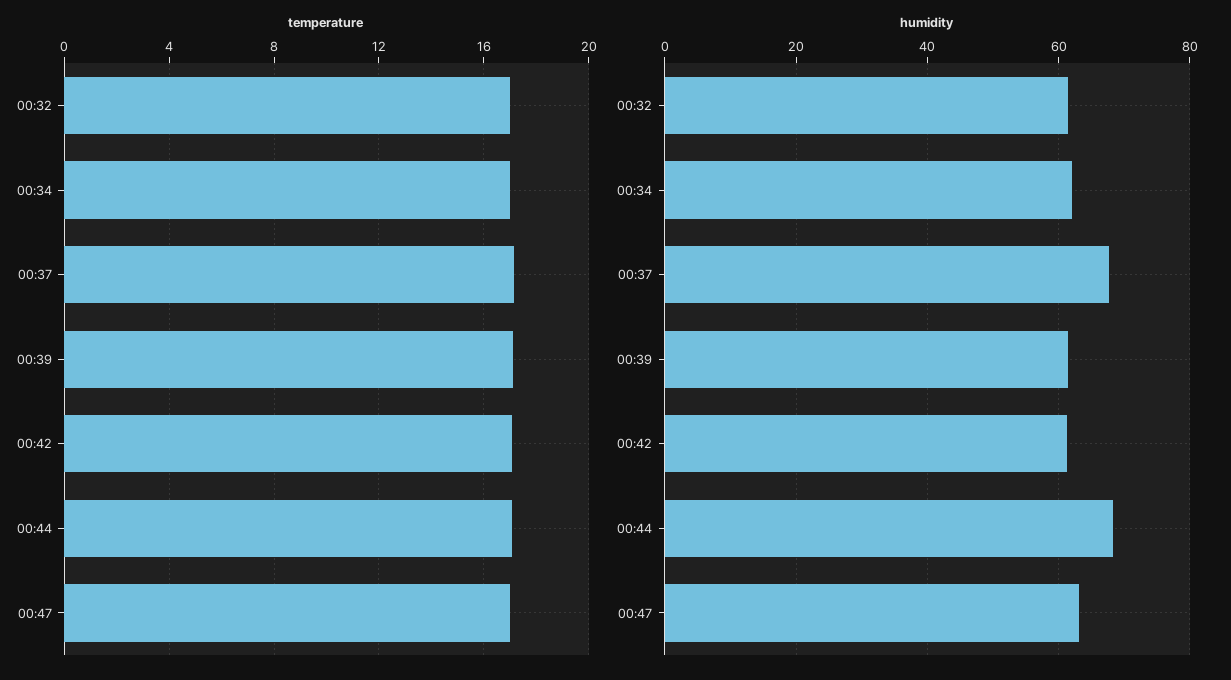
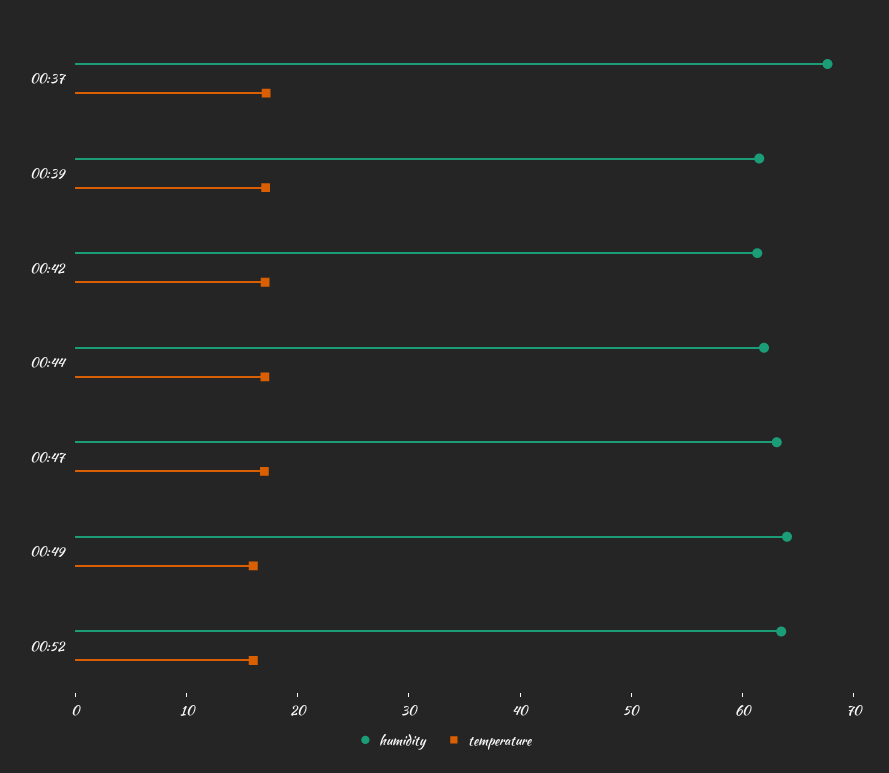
temperature, 00:32: 17 -> none
temperature, 00:34: 17 -> none
humidity, 00:32: 62 -> none
humidity, 00:34: 62 -> none
humidity, 00:44: 68 -> 62
humidity, 00:49: none -> 64
temperature, 00:49: none -> 16
humidity, 00:52: none -> 64
temperature, 00:52: none -> 16

